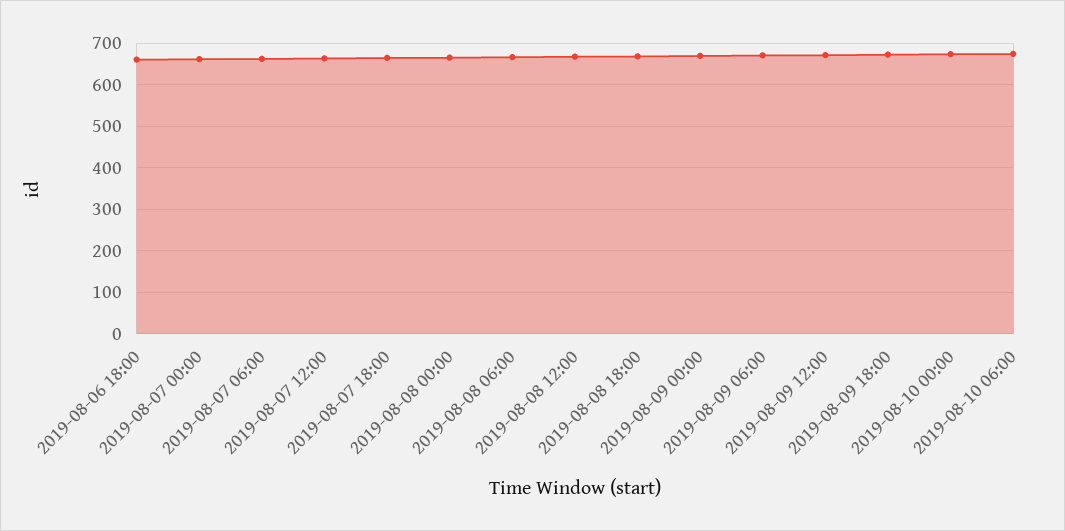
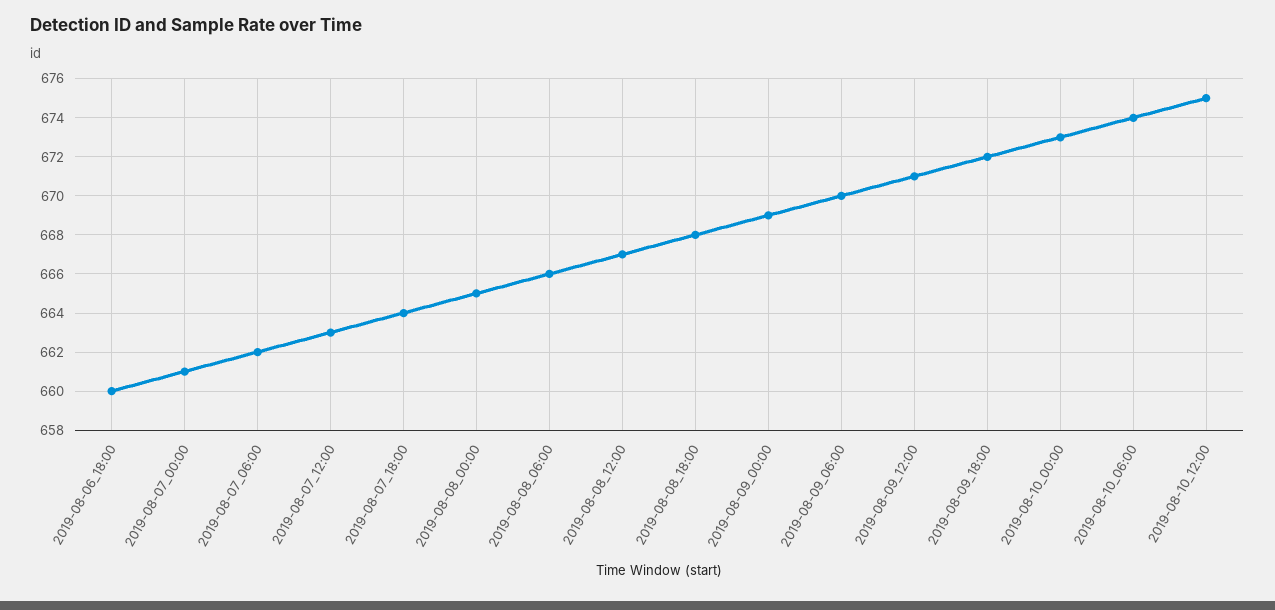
2019-08-10_12:00: none -> 675

